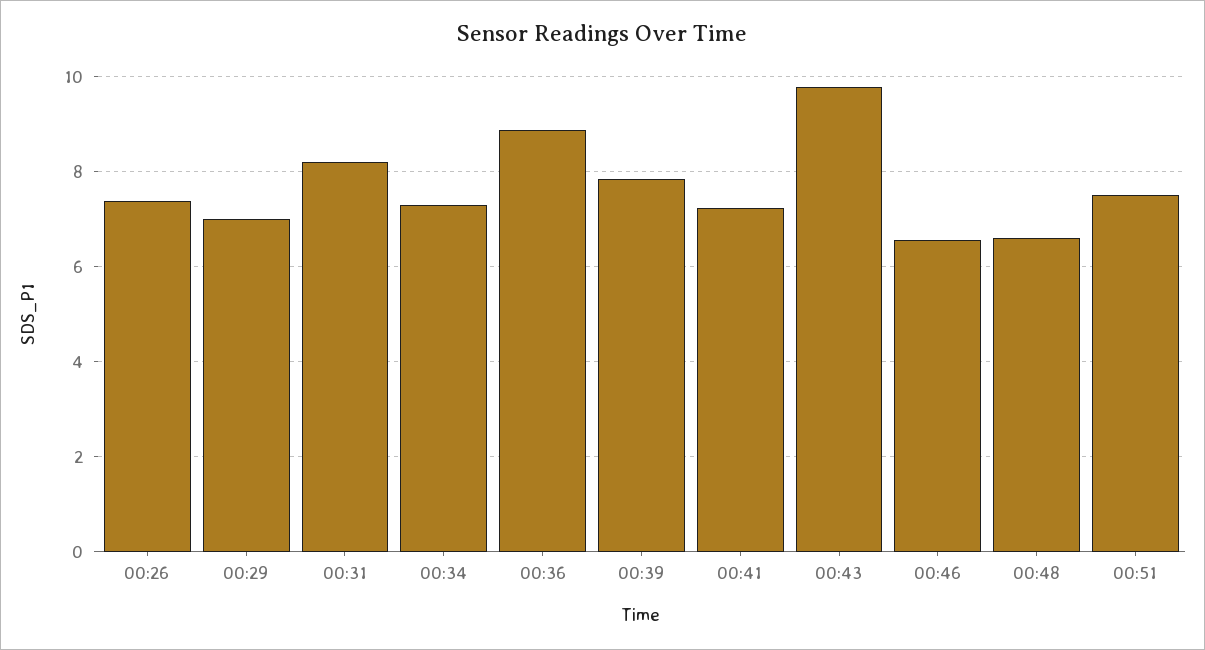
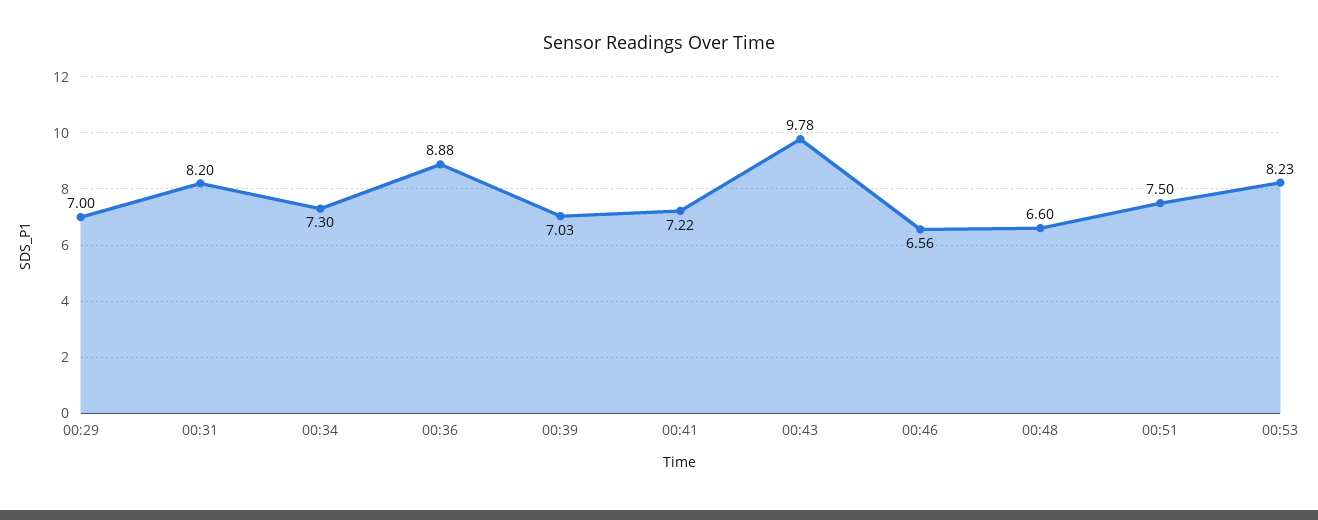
00:26: 7.4 -> none
00:39: 7.8 -> 7.03
00:53: none -> 8.23

